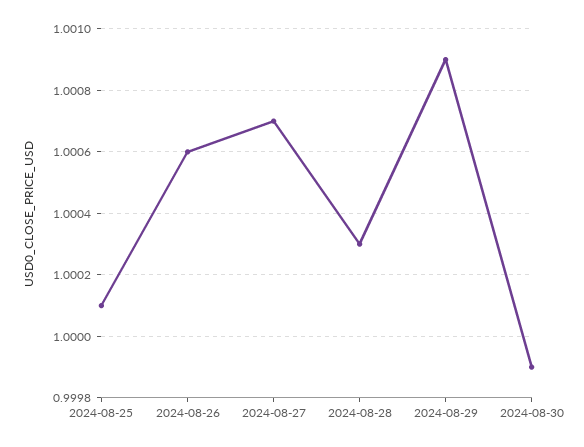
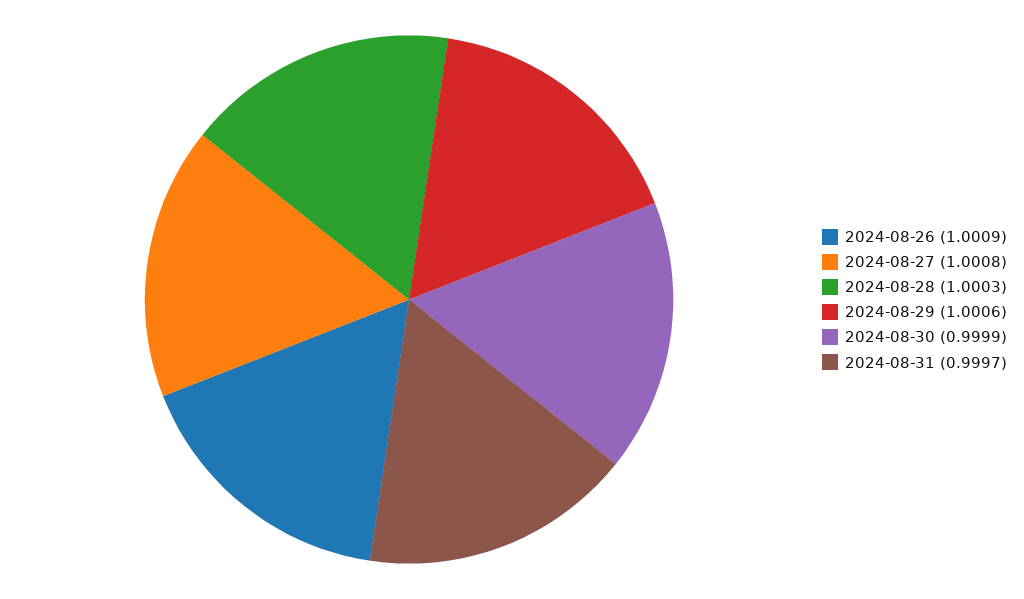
2024-08-25: 1.0001 -> none
2024-08-26: 1.0006 -> 1.0009
2024-08-27: 1.0007 -> 1.0008
2024-08-29: 1.0009 -> 1.0006
2024-08-31: none -> 0.9997

